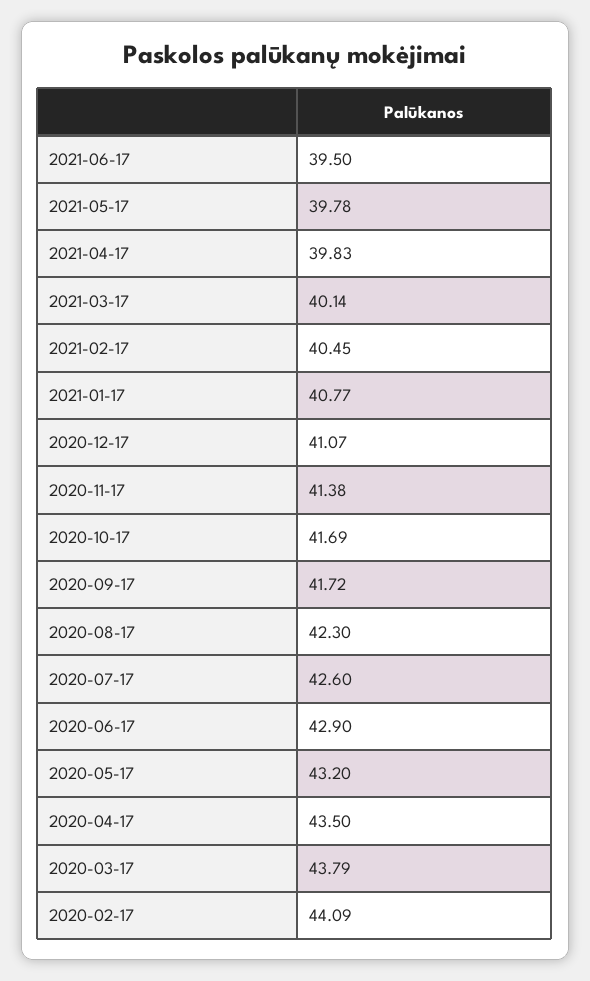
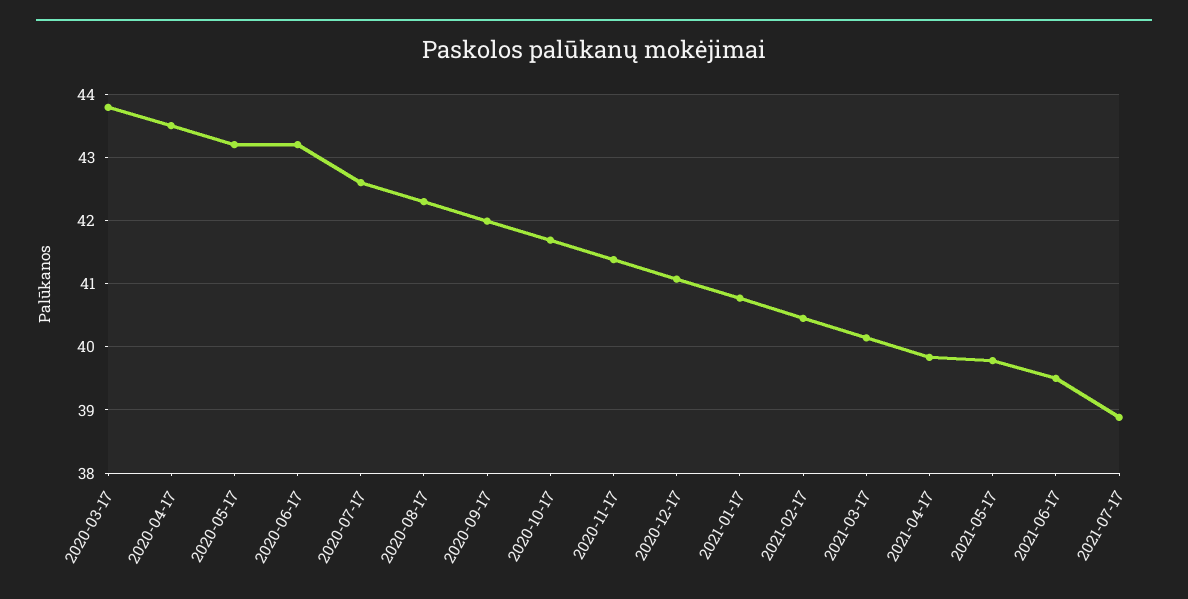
2020-09-17: 41.72 -> 42
2020-06-17: 42.9 -> 43.2
2020-02-17: 44.09 -> none
2021-07-17: none -> 38.9

